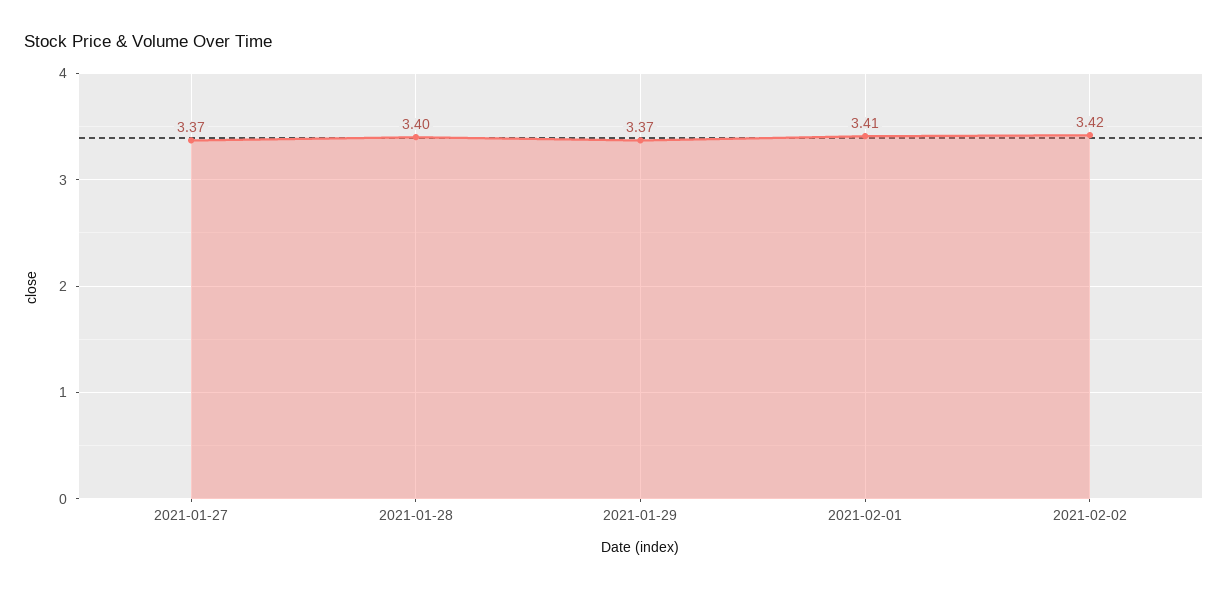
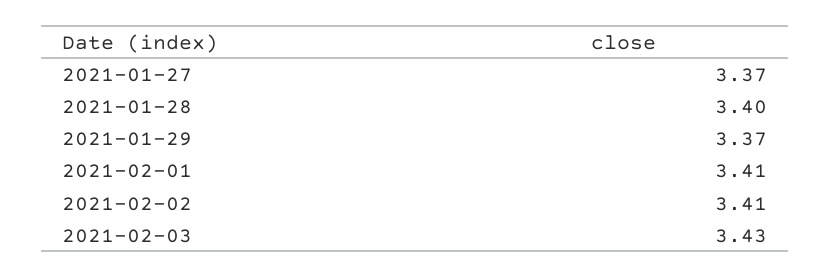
2021-02-02: 3.42 -> 3.41
2021-02-03: none -> 3.43

